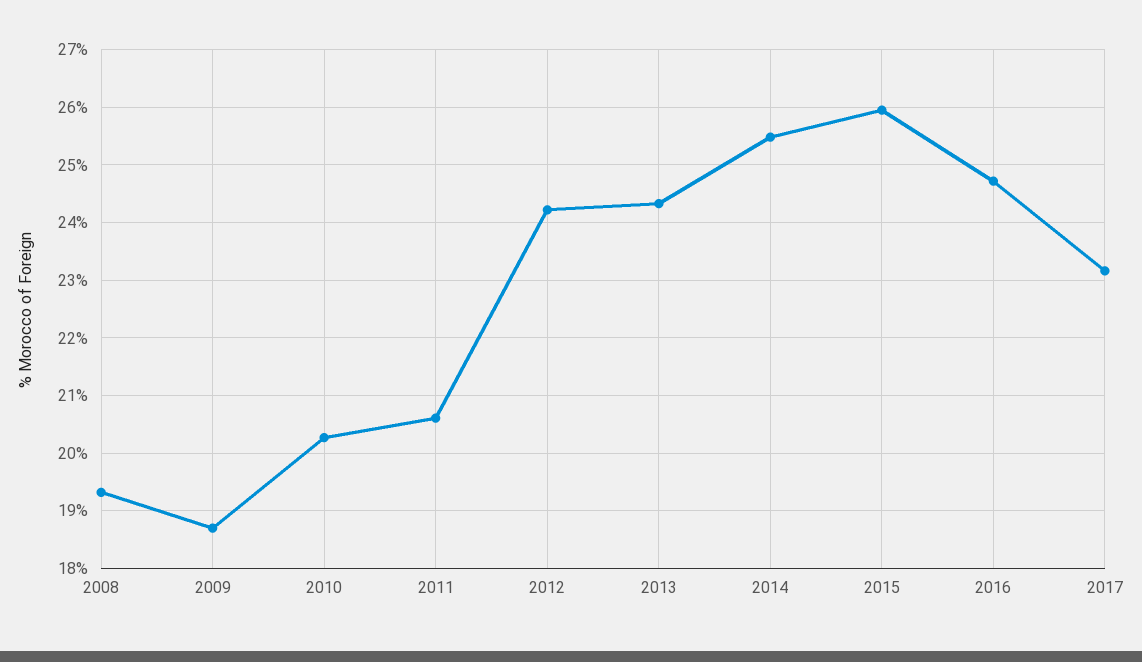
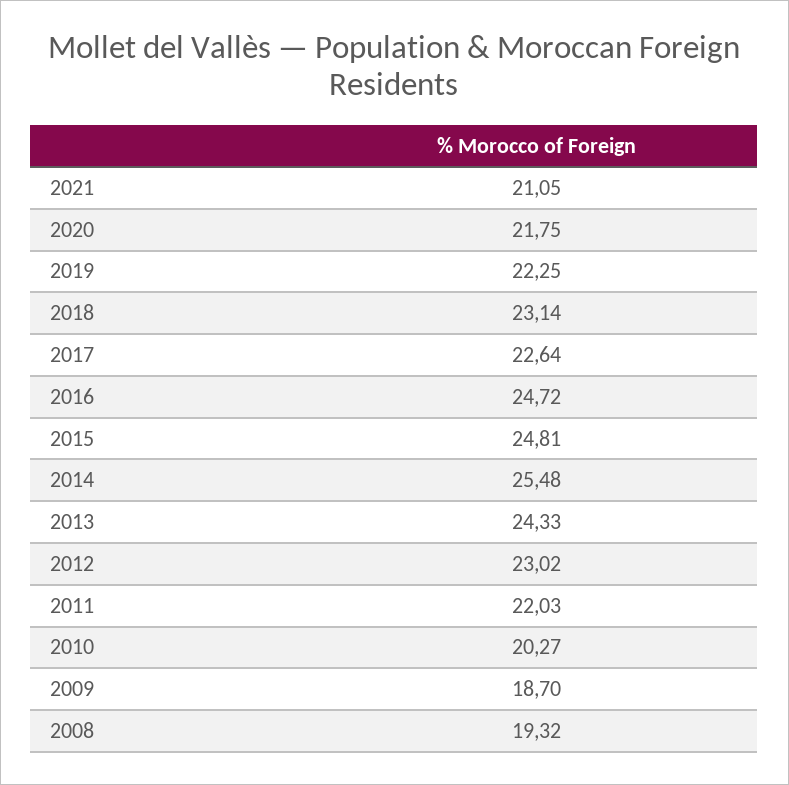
2011: 20.6 -> 22.03
2012: 24.2 -> 23.02
2015: 26 -> 24.81
2017: 23.2 -> 22.64
2021: none -> 21.05
2020: none -> 21.75
2019: none -> 22.25
2018: none -> 23.14

